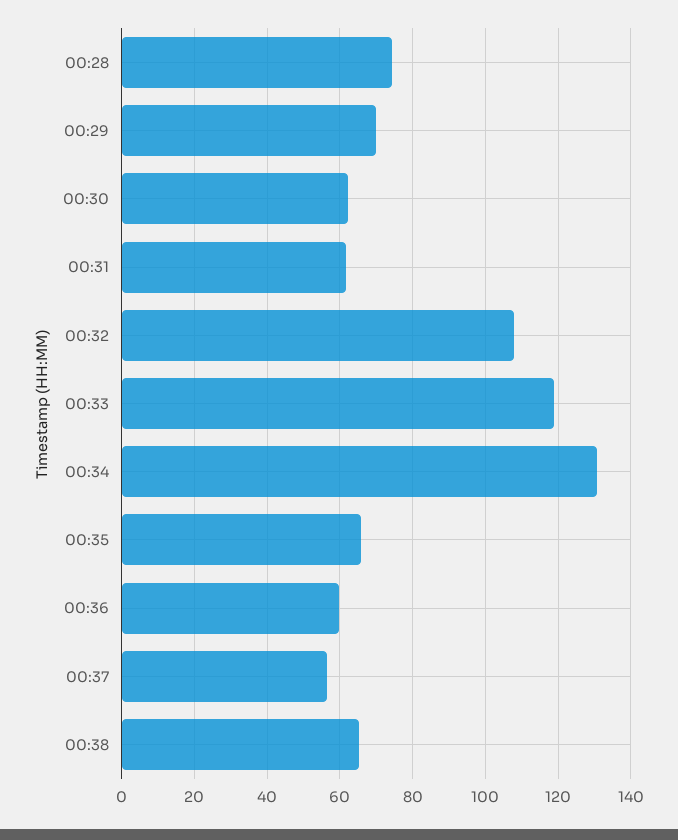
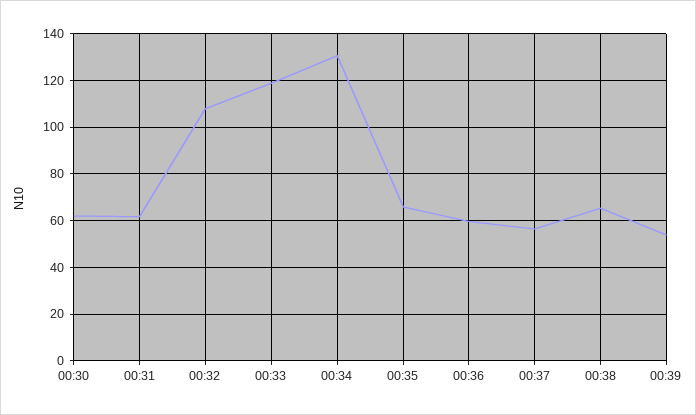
00:28: 74 -> none
00:29: 70 -> none
00:39: none -> 55

